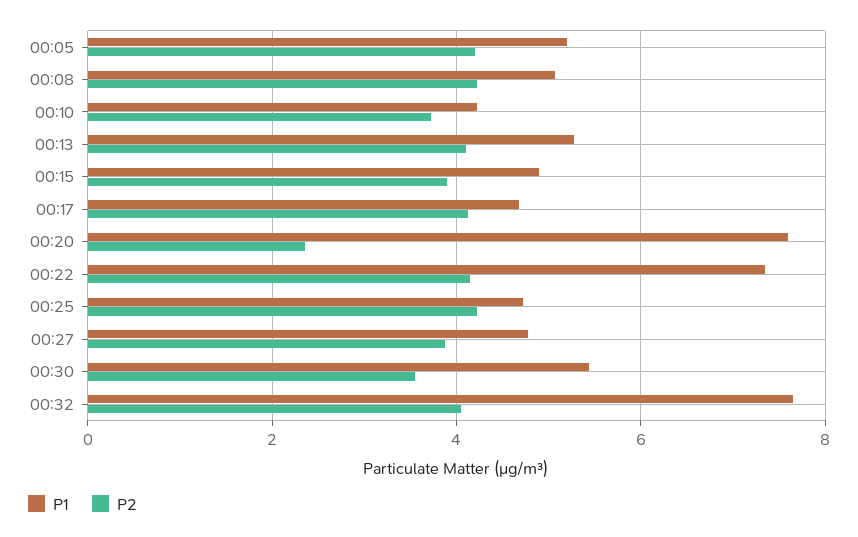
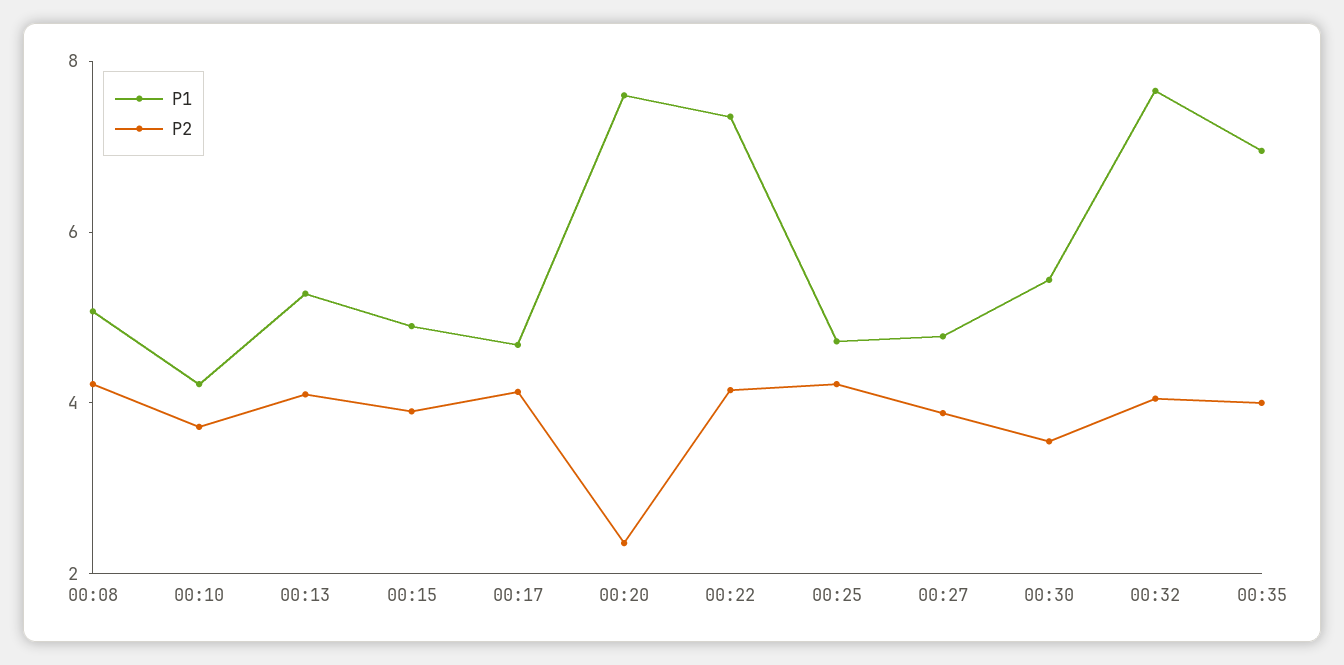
P1, 00:05: 5.2 -> none
P2, 00:05: 4.2 -> none
P1, 00:35: none -> 7
P2, 00:35: none -> 4

